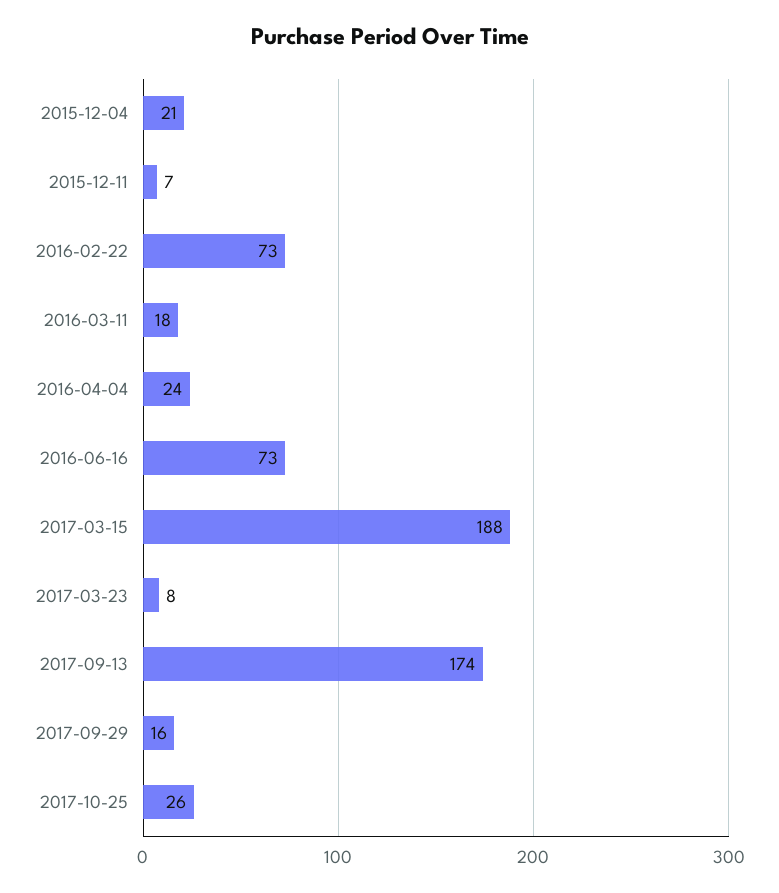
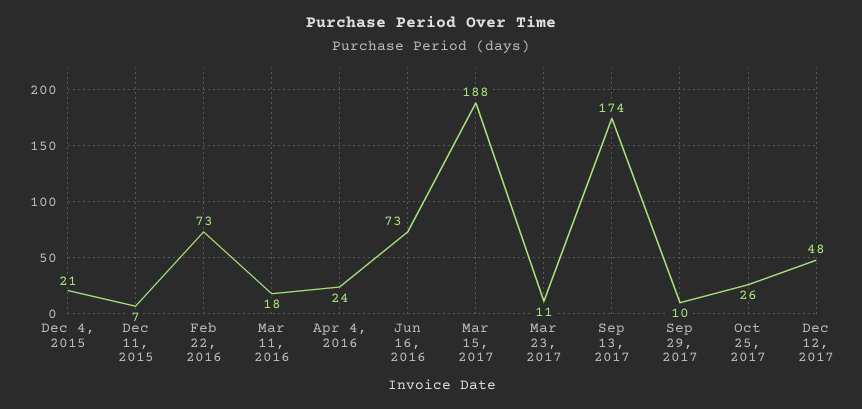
2017-03-23: 8 -> 11
2017-09-29: 16 -> 10
Dec 12, 2017: none -> 48

